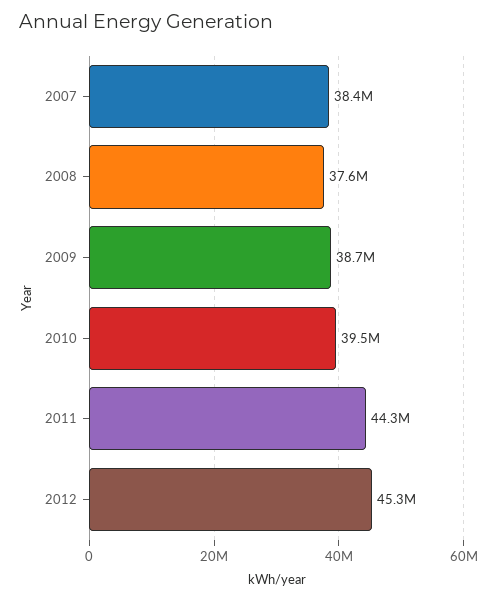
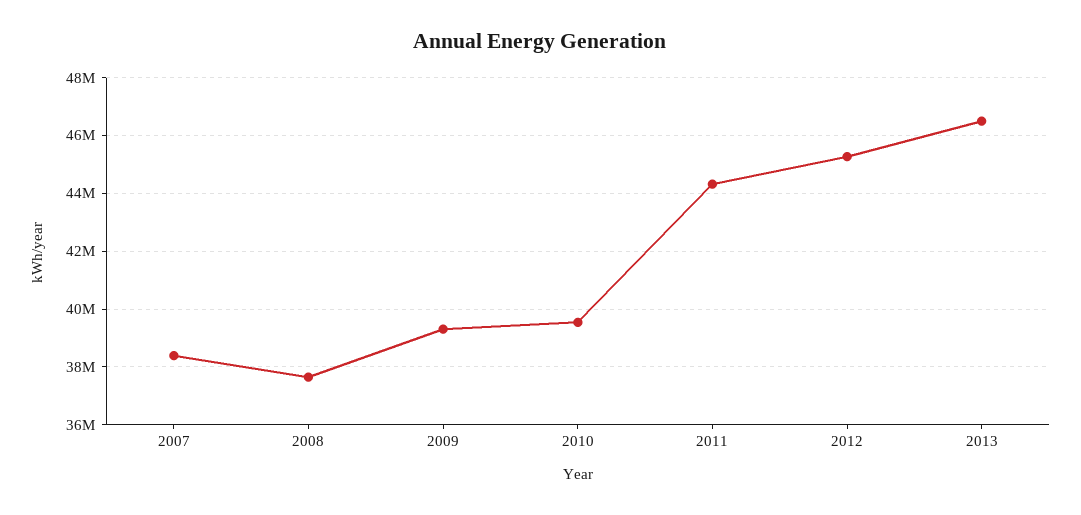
2009: 38700000 -> 39250000
2013: none -> 46500000

